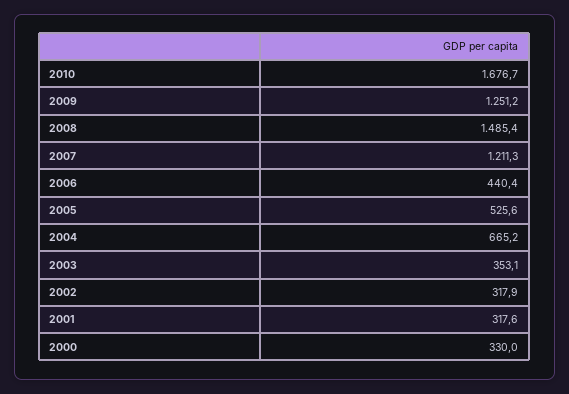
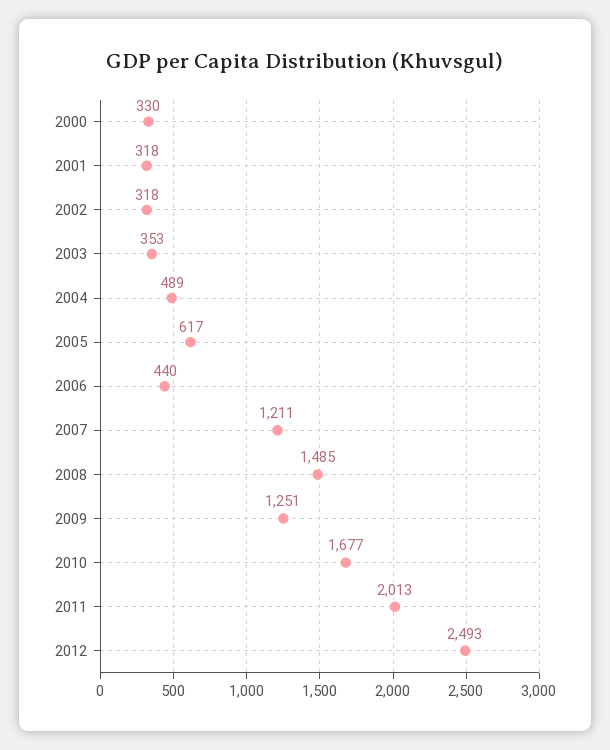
2005: 525.6 -> 617
2004: 665.2 -> 489
2011: none -> 2013
2012: none -> 2493

